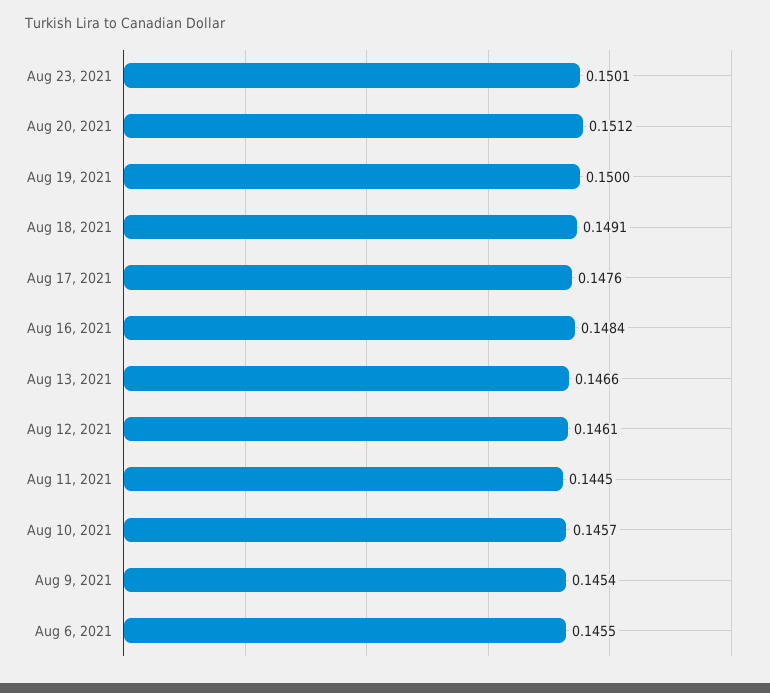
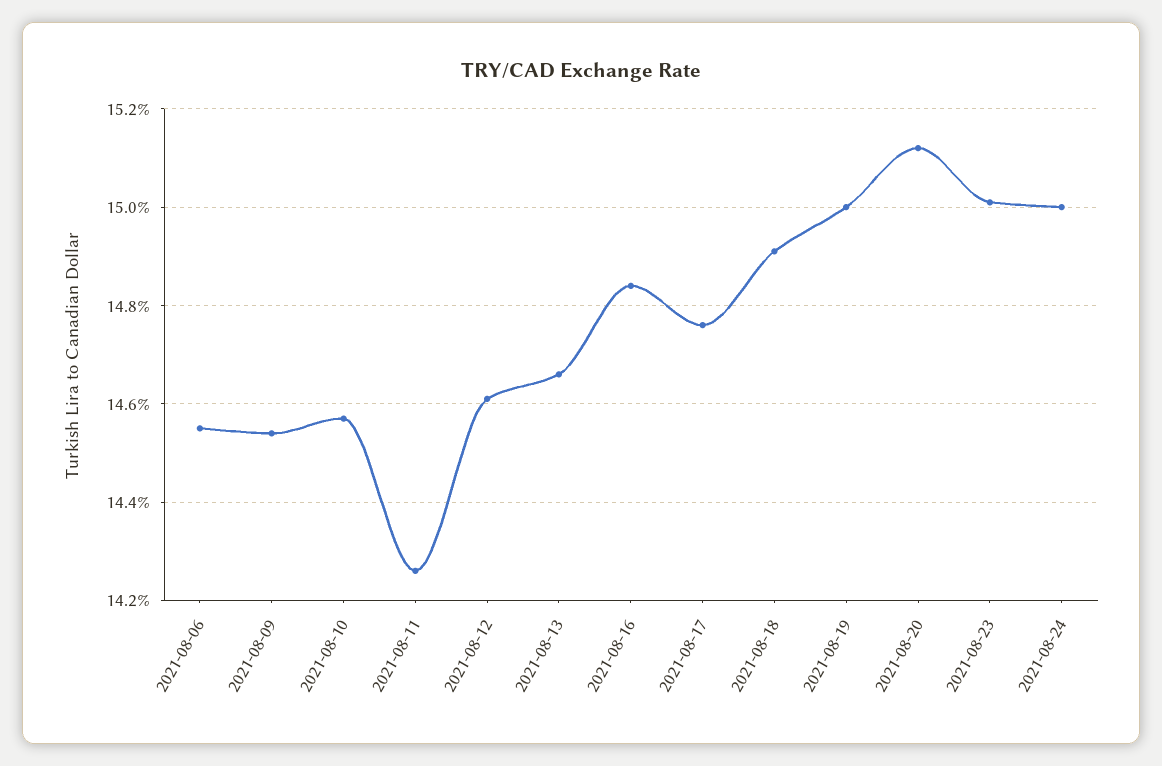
Aug 11, 2021: 0.1445 -> 0.1425
2021-08-24: none -> 0.15

